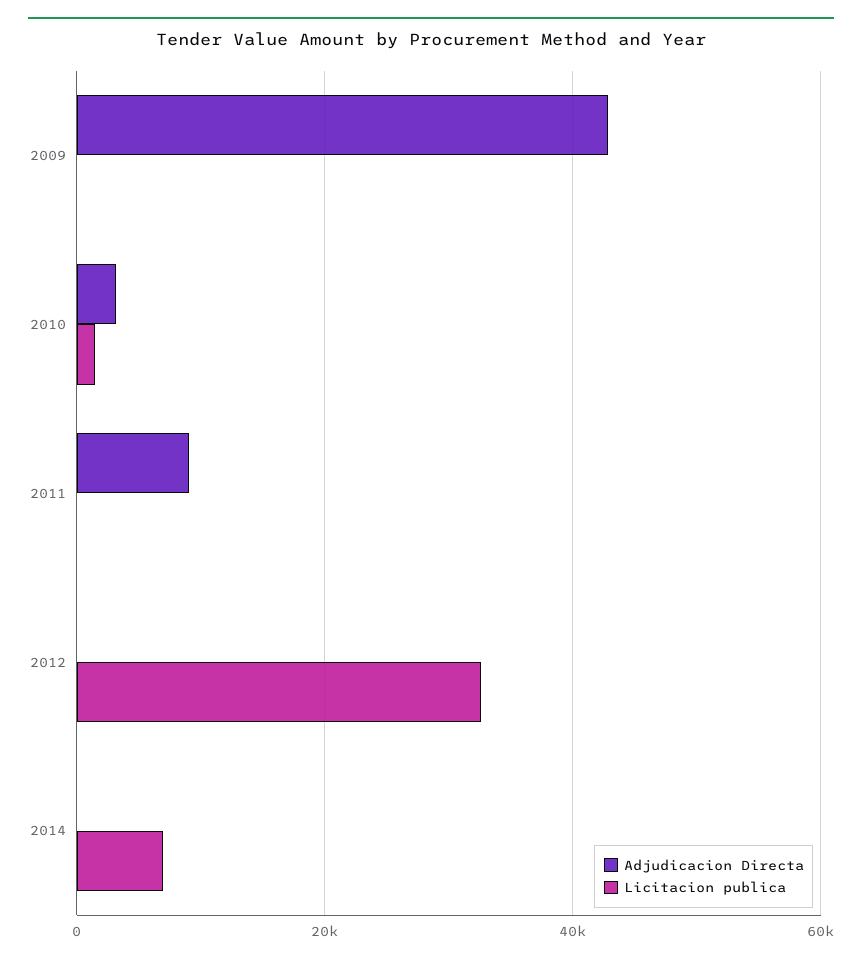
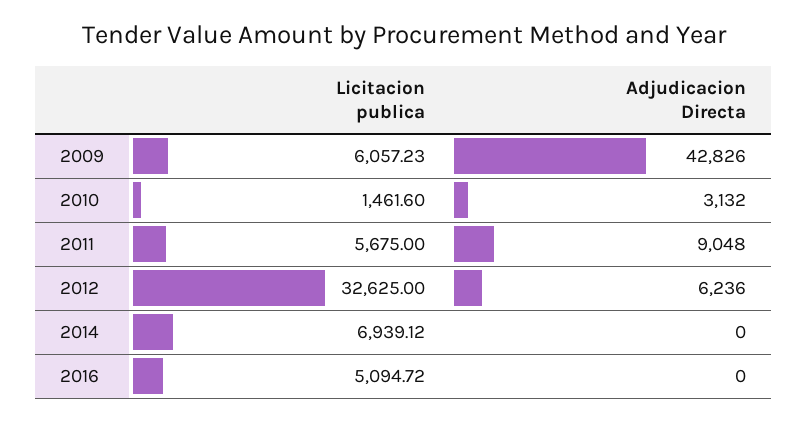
Licitacion publica, 2009: 0 -> 6057.23
Licitacion publica, 2011: 0 -> 5675
Adjudicacion Directa, 2012: 0 -> 6236
Licitacion publica, 2016: none -> 5094.72
Adjudicacion Directa, 2016: none -> 0

